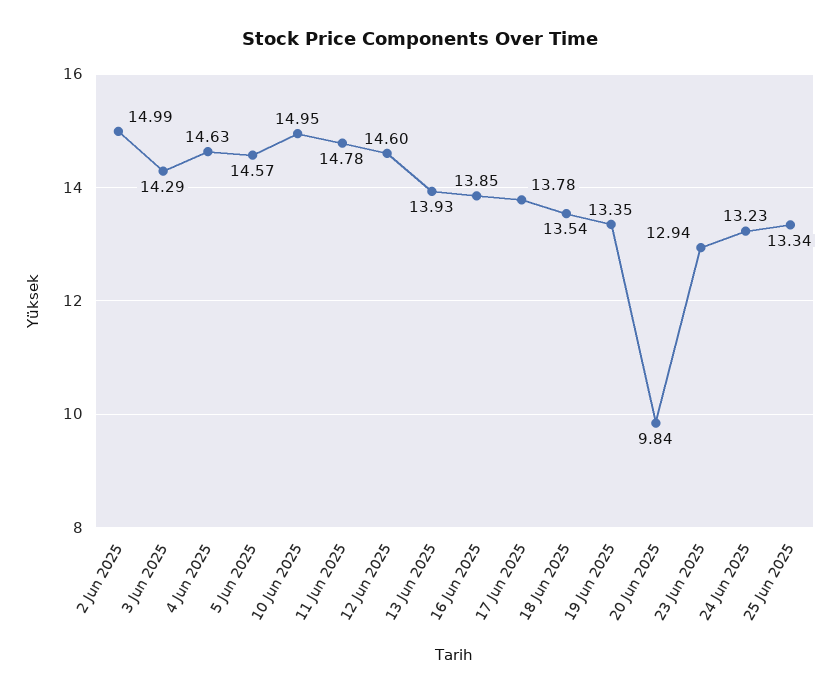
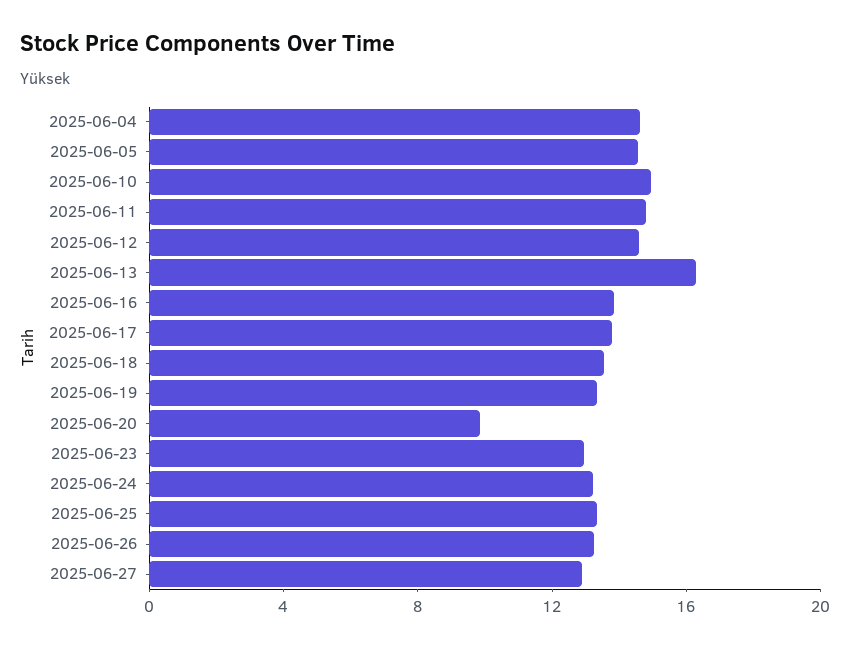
2 Jun 2025: 14.99 -> none
3 Jun 2025: 14.29 -> none
13 Jun 2025: 13.93 -> 16
2025-06-26: none -> 13
2025-06-27: none -> 13

